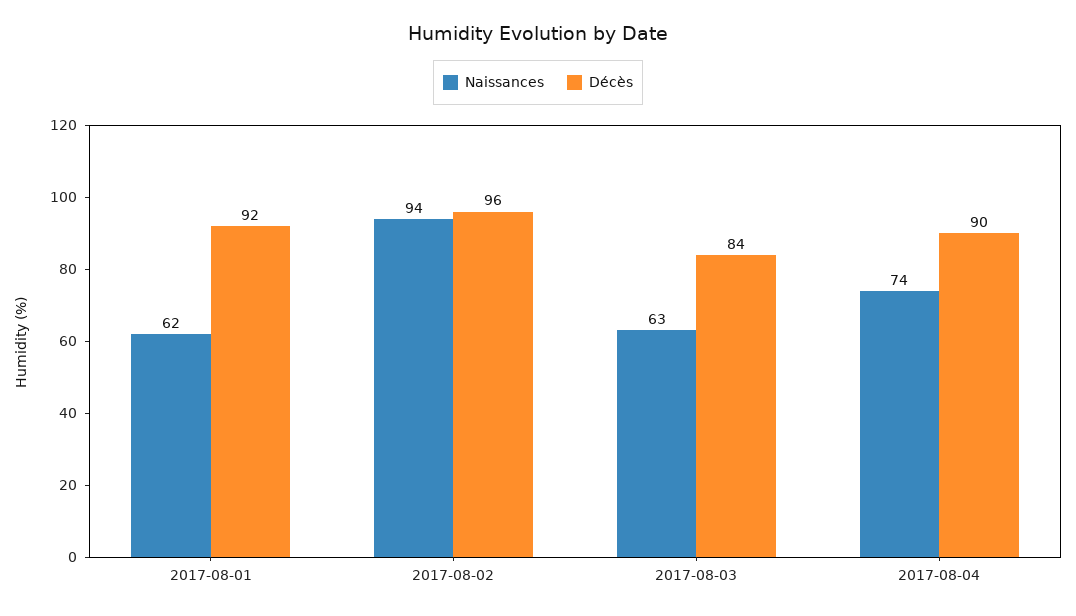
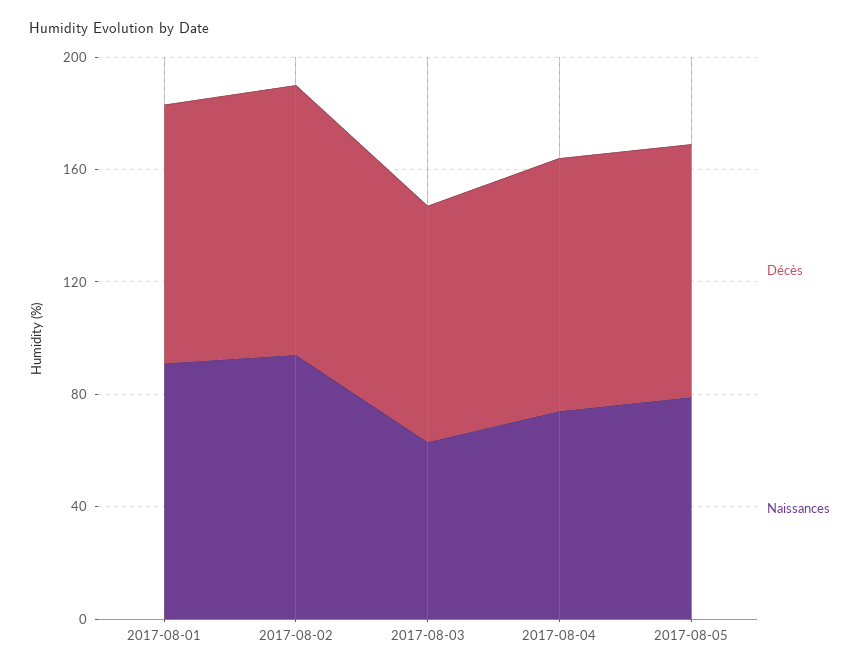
Naissances, 2017-08-01: 62 -> 90
Décès, 2017-08-05: none -> 90
Naissances, 2017-08-05: none -> 80

